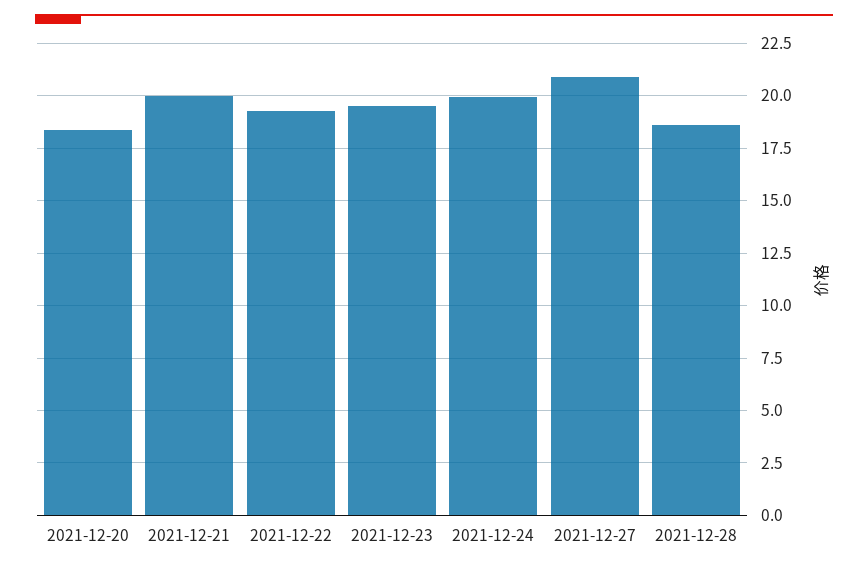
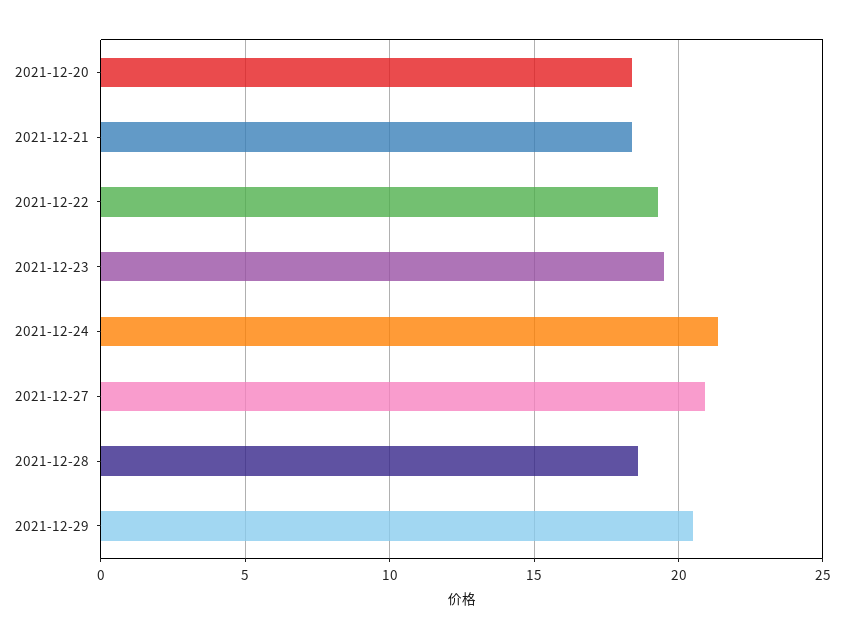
2021-12-21: 20 -> 18.5
2021-12-24: 20 -> 21.5
2021-12-29: none -> 20.5

